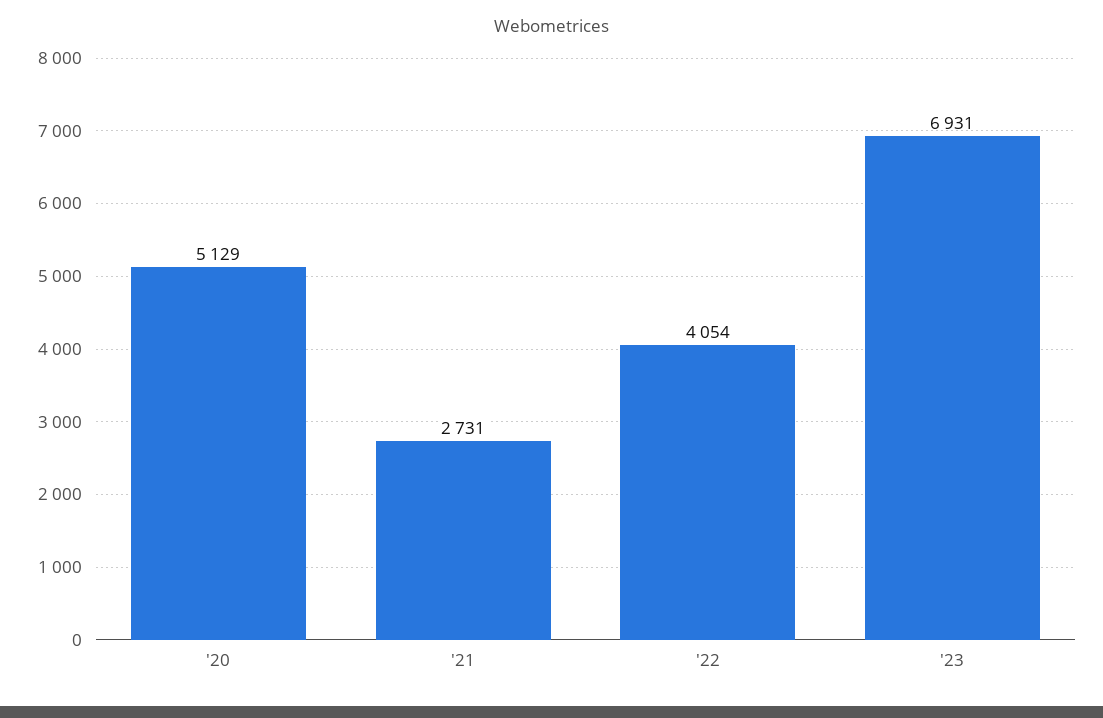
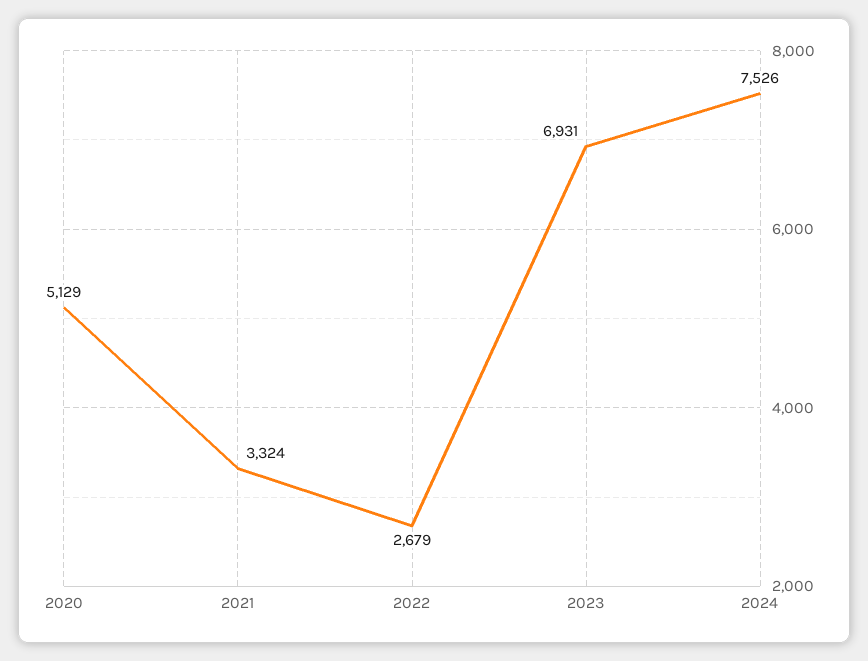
'21: 2731 -> 3324
'22: 4054 -> 2679
2024: none -> 7526

